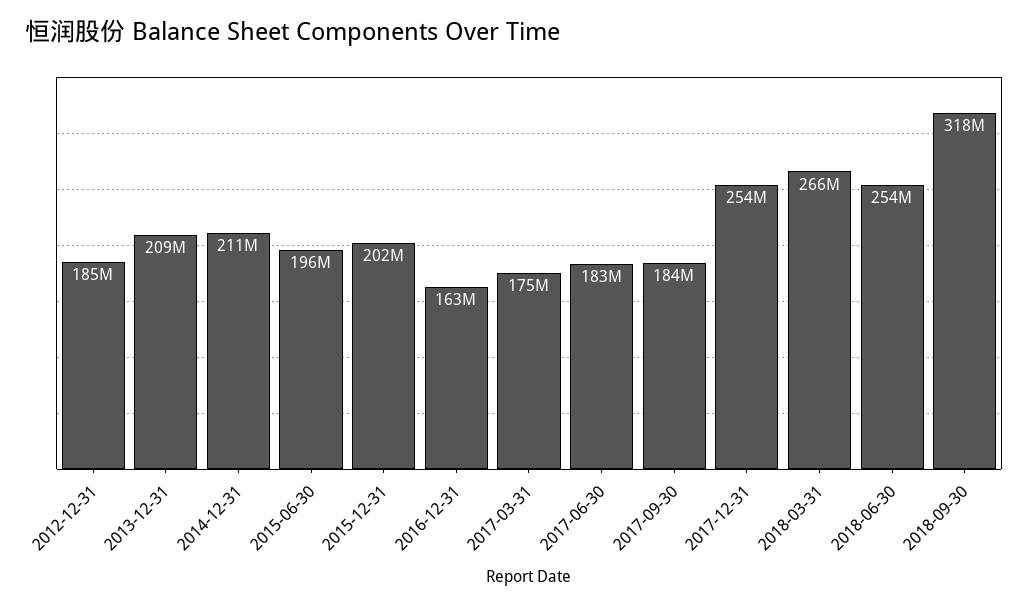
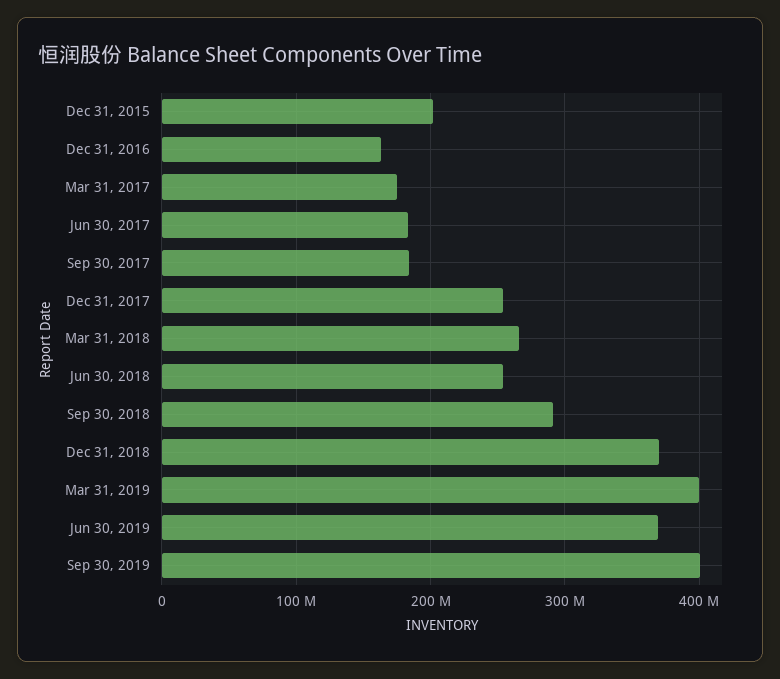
2012-12-31: 185000000 -> none
2013-12-31: 209000000 -> none
2014-12-31: 211000000 -> none
2015-06-30: 196000000 -> none
2018-09-30: 318000000 -> 290000000
Dec 31, 2018: none -> 370000000
Mar 31, 2019: none -> 400000000
Jun 30, 2019: none -> 370000000
Sep 30, 2019: none -> 400000000

